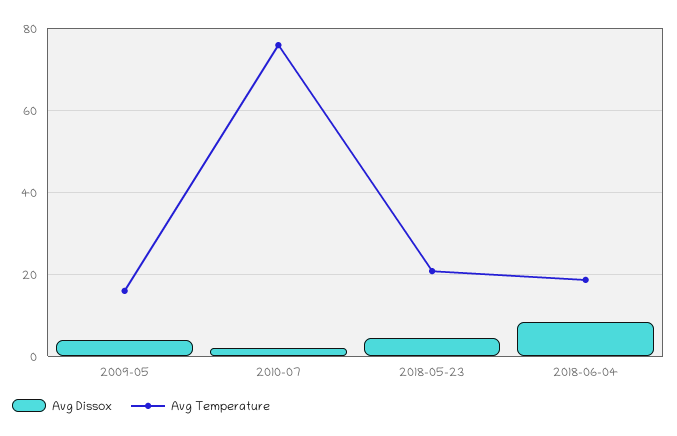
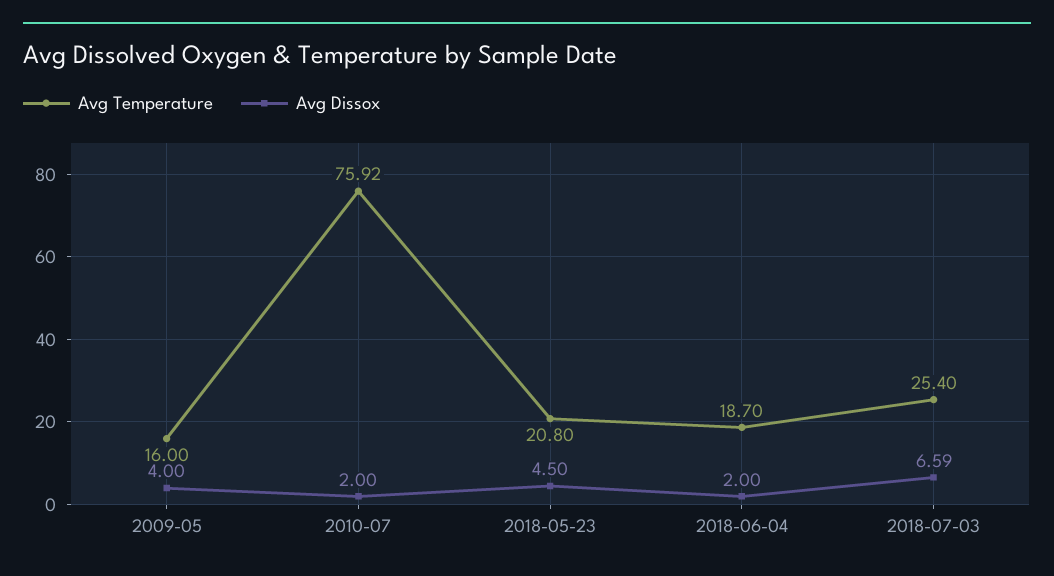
Avg Dissox, 2018-06-04: 8 -> 2
Avg Temperature, 2018-07-03: none -> 25.4
Avg Dissox, 2018-07-03: none -> 6.59

